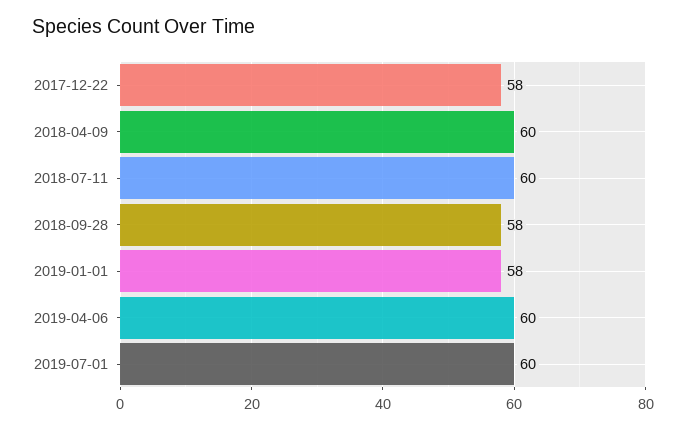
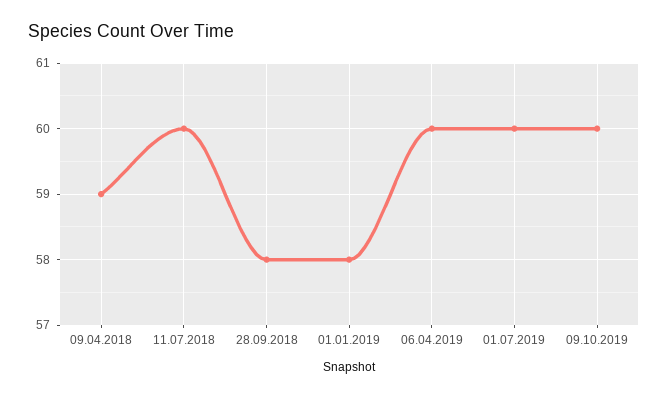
2017-12-22: 58 -> none
2018-04-09: 60 -> 59
09.10.2019: none -> 60

